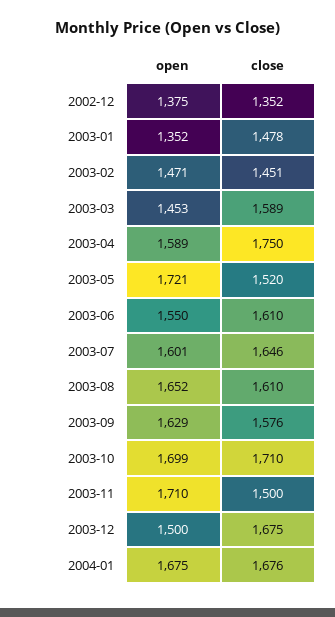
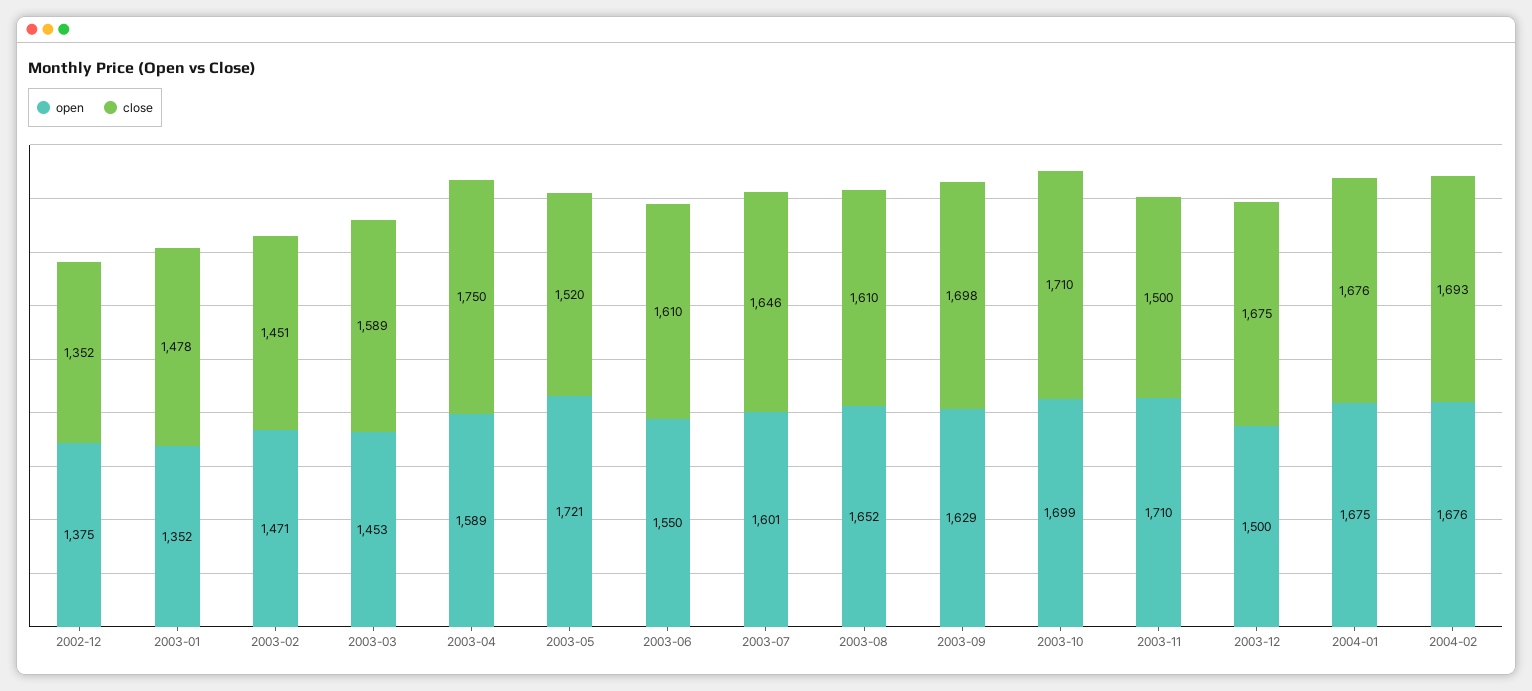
close, 2003-09: 1576 -> 1698
open, 2004-02: none -> 1676
close, 2004-02: none -> 1693

